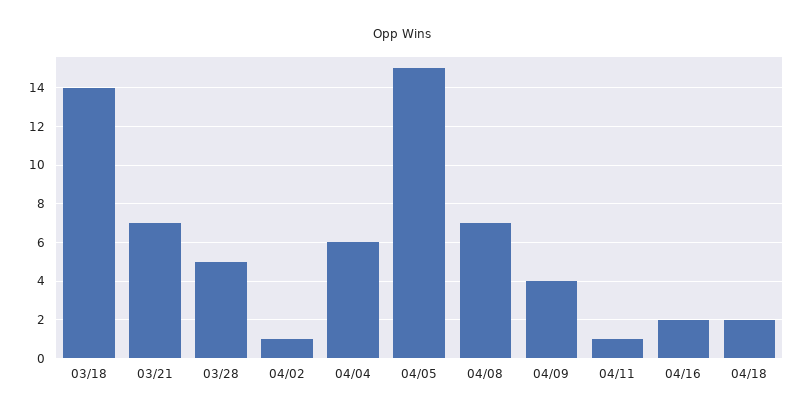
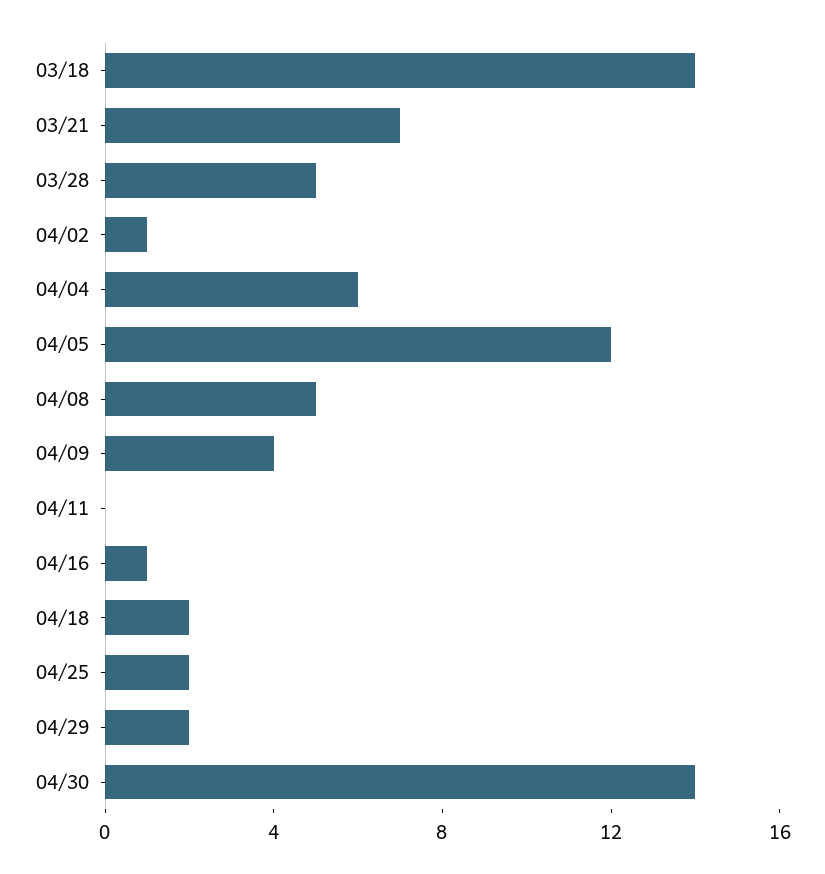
04/05: 15 -> 12
04/08: 7 -> 5
04/11: 1 -> 0
04/16: 2 -> 1
04/25: none -> 2
04/29: none -> 2
04/30: none -> 14

